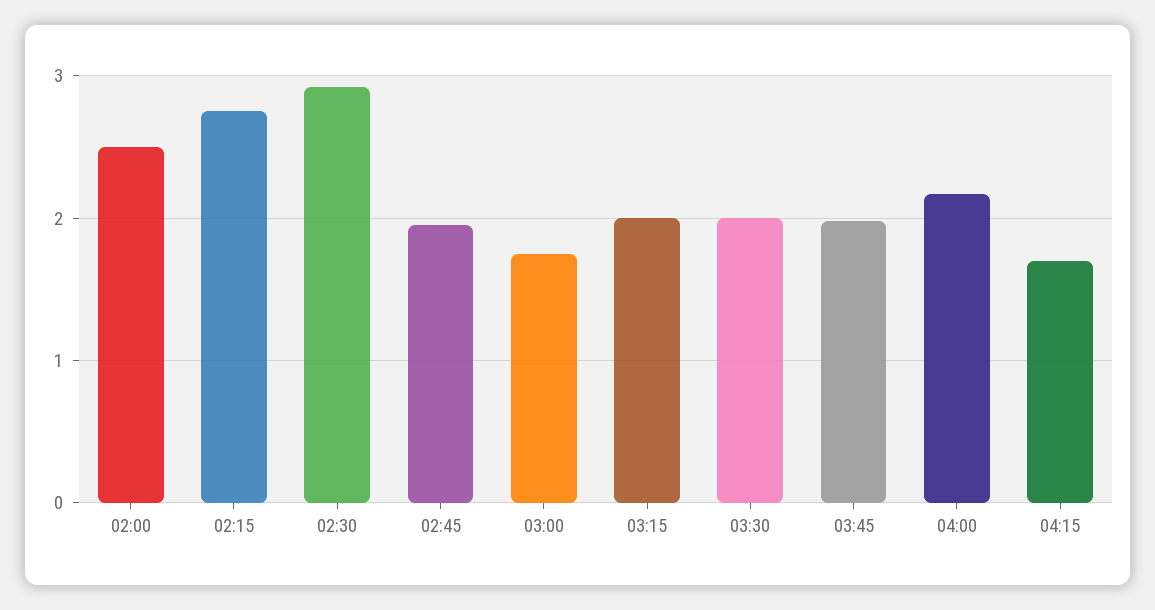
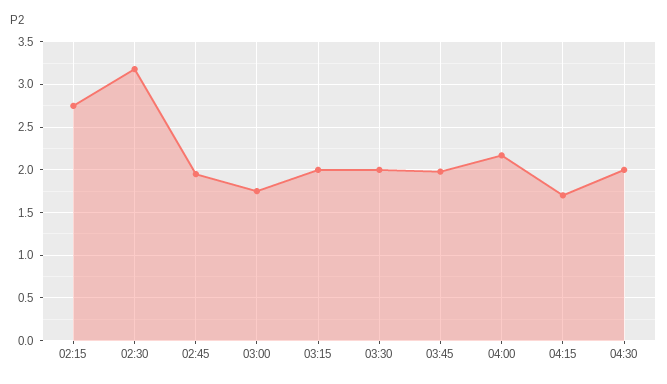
02:00: 2.5 -> none
02:30: 2.9 -> 3.2
04:30: none -> 2

